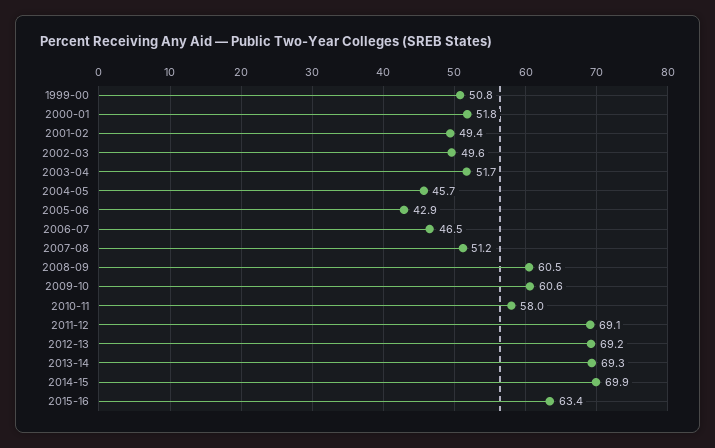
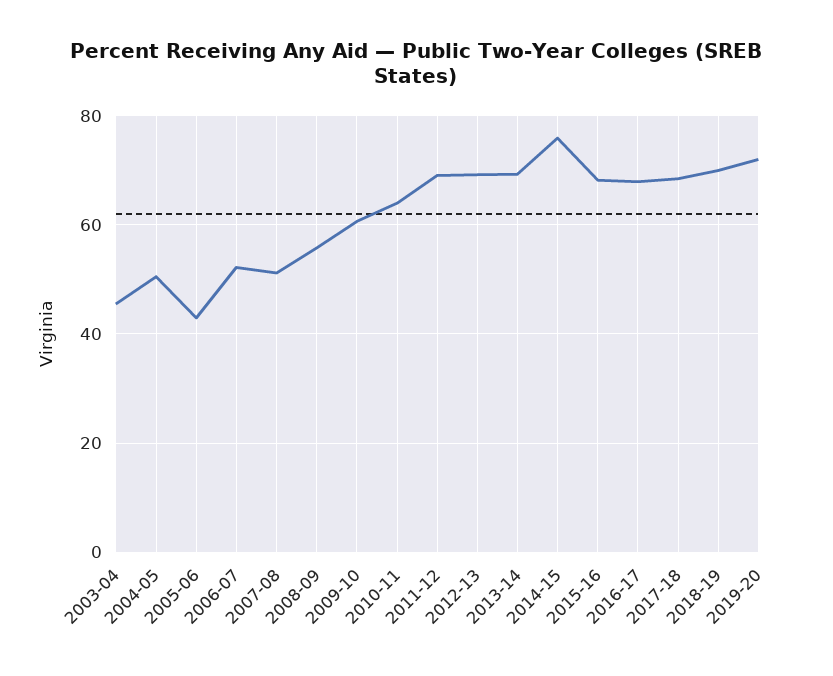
1999-00: 50.8 -> none
2000-01: 51.8 -> none
2001-02: 49.4 -> none
2002-03: 49.6 -> none
2003-04: 51.7 -> 46
2004-05: 45.7 -> 50
2006-07: 46.5 -> 52
2008-09: 60.5 -> 56
2010-11: 58 -> 64
2014-15: 69.9 -> 76
2015-16: 63.4 -> 68
2016-17: none -> 68
2017-18: none -> 68
2018-19: none -> 70
2019-20: none -> 72

